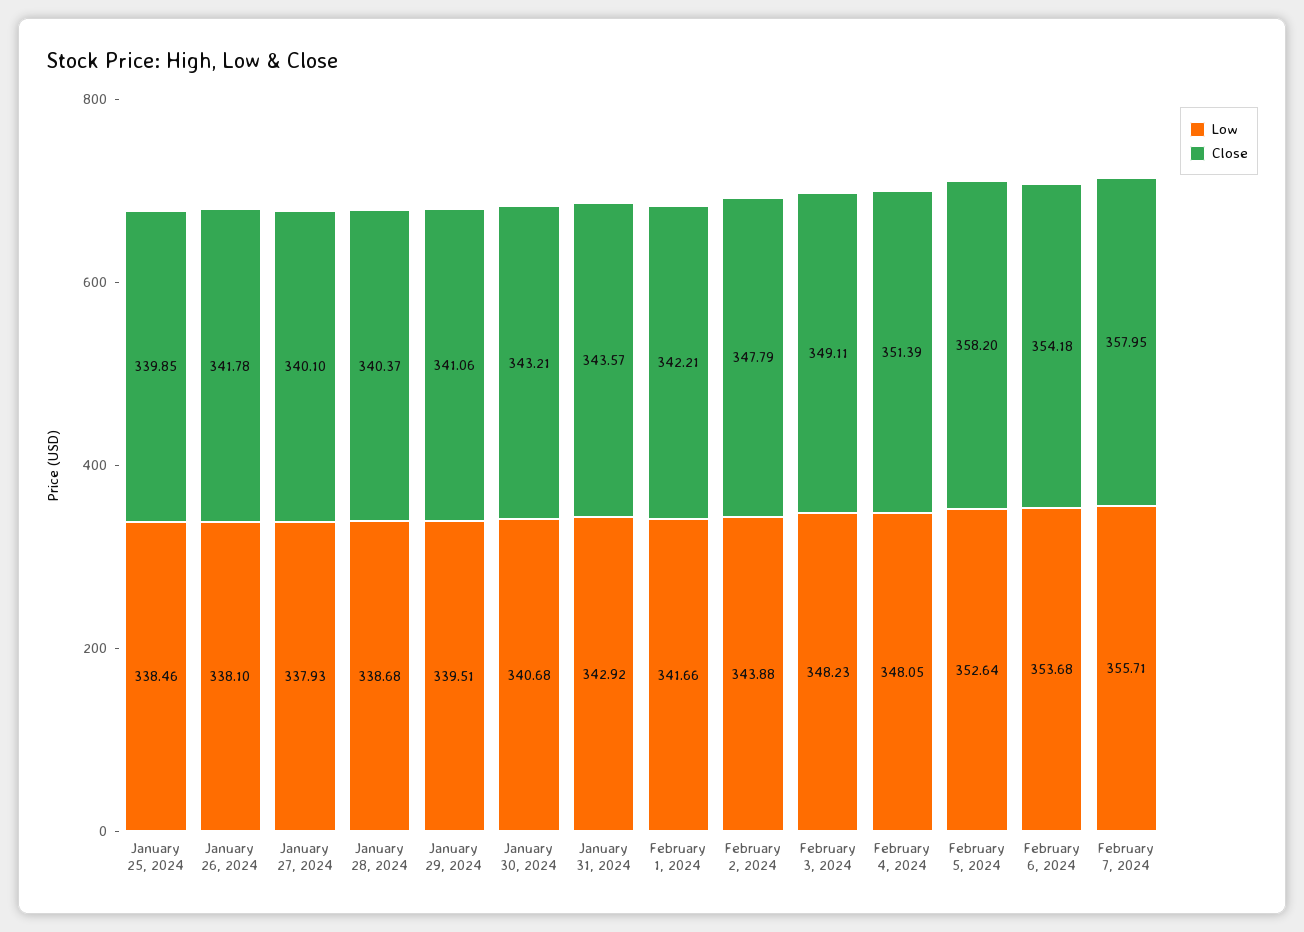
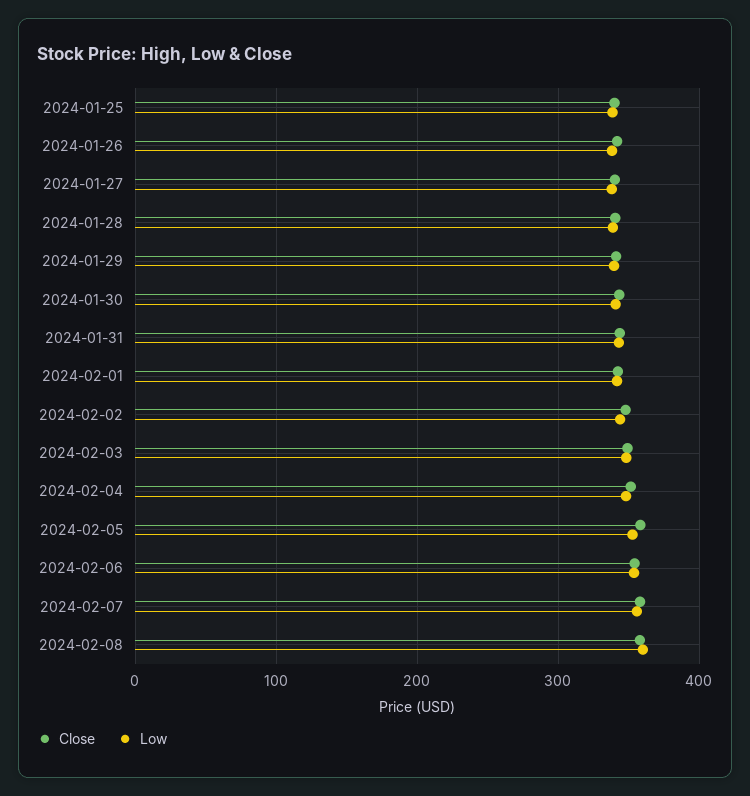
Close, 2024-02-08: none -> 360
Low, 2024-02-08: none -> 360

